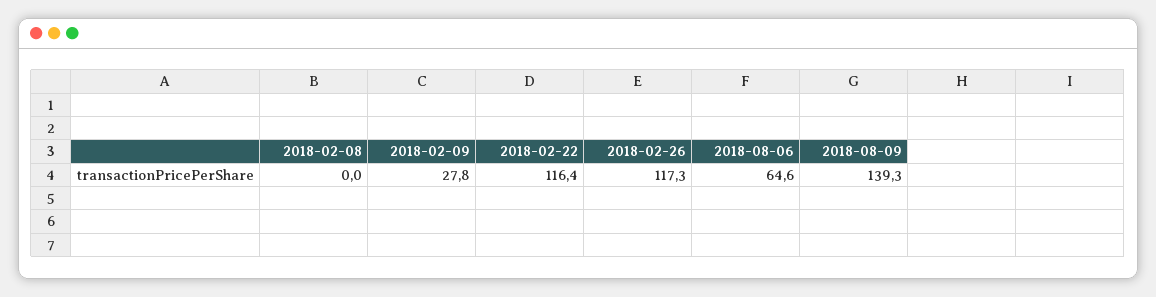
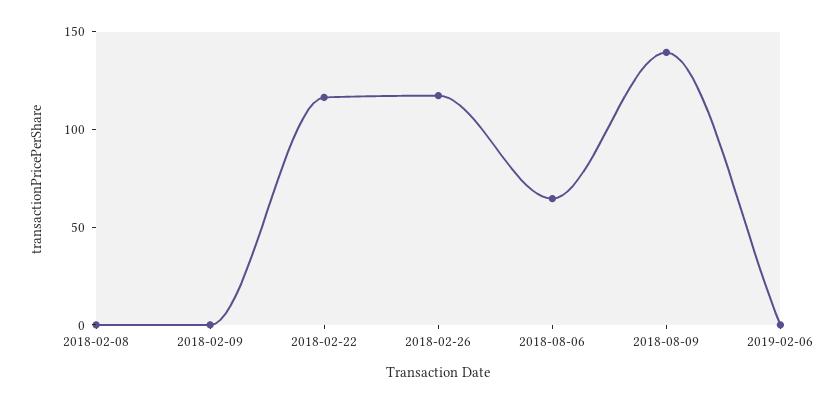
2018-02-09: 27.8 -> 0
2019-02-06: none -> 0

